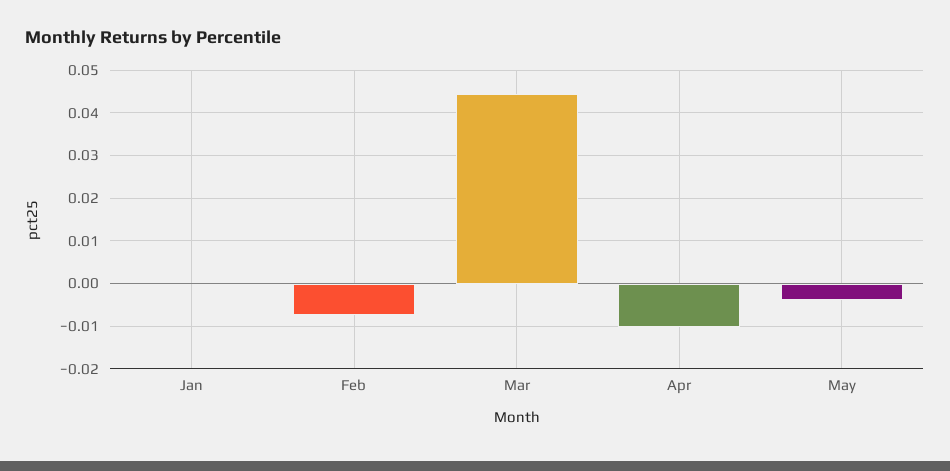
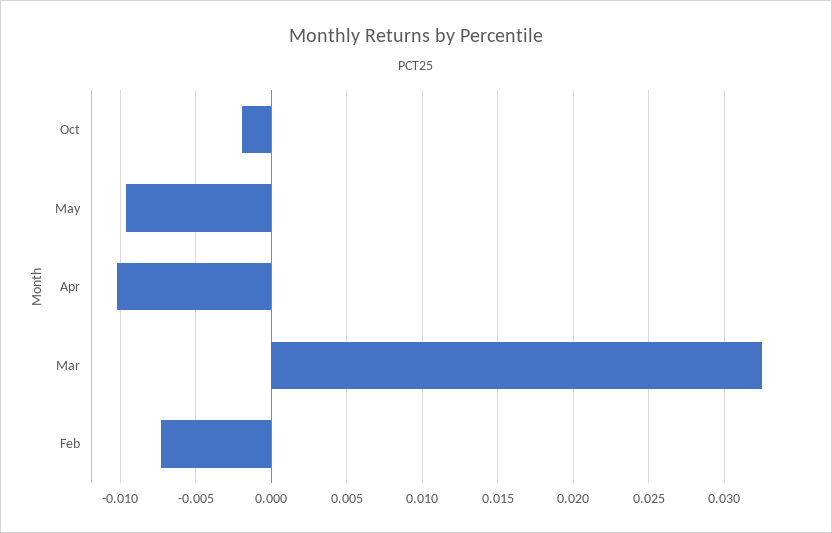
Jan: 0 -> none
Mar: 0.044 -> 0.0325
May: -0.004 -> -0.0095
Oct: none -> -0.002

